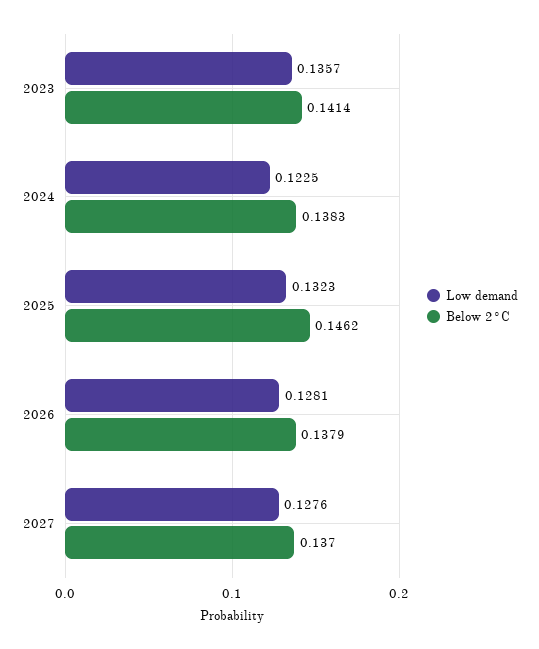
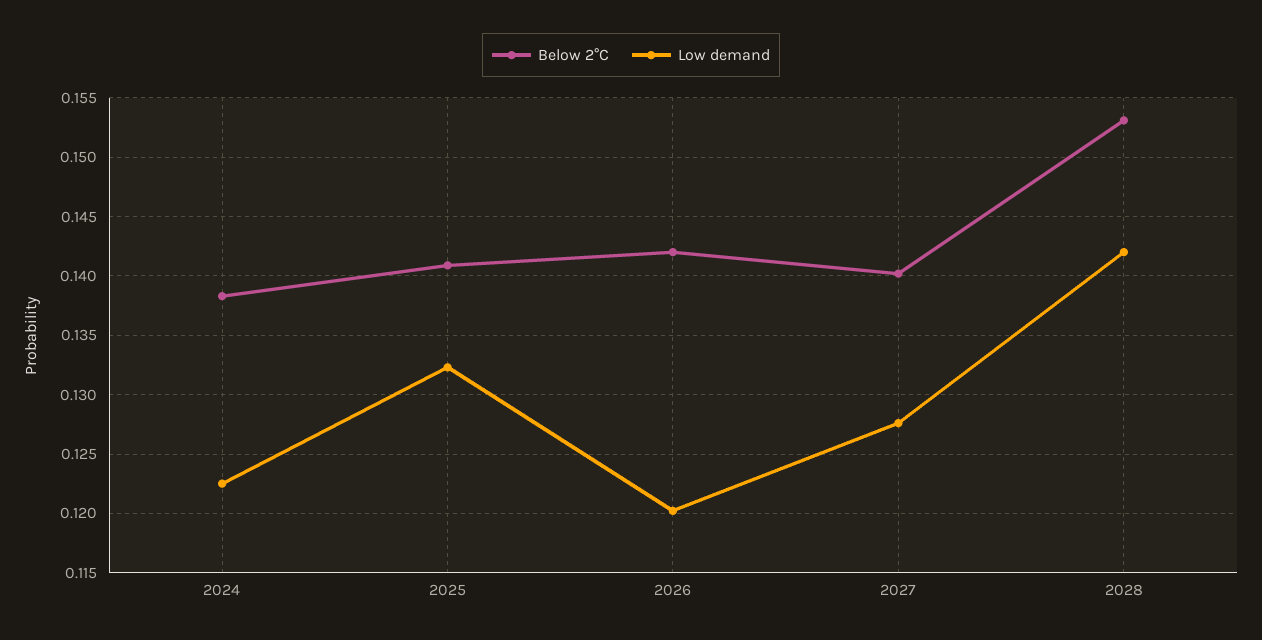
Low demand, 2023: 0.1357 -> none
Below 2°C, 2023: 0.1414 -> none
Below 2°C, 2025: 0.1462 -> 0.141
Low demand, 2026: 0.1281 -> 0.12
Below 2°C, 2026: 0.1379 -> 0.142
Below 2°C, 2027: 0.137 -> 0.14
Below 2°C, 2028: none -> 0.153
Low demand, 2028: none -> 0.142

